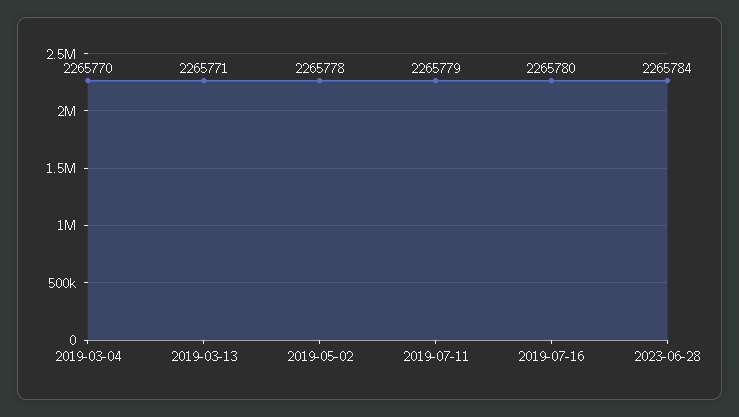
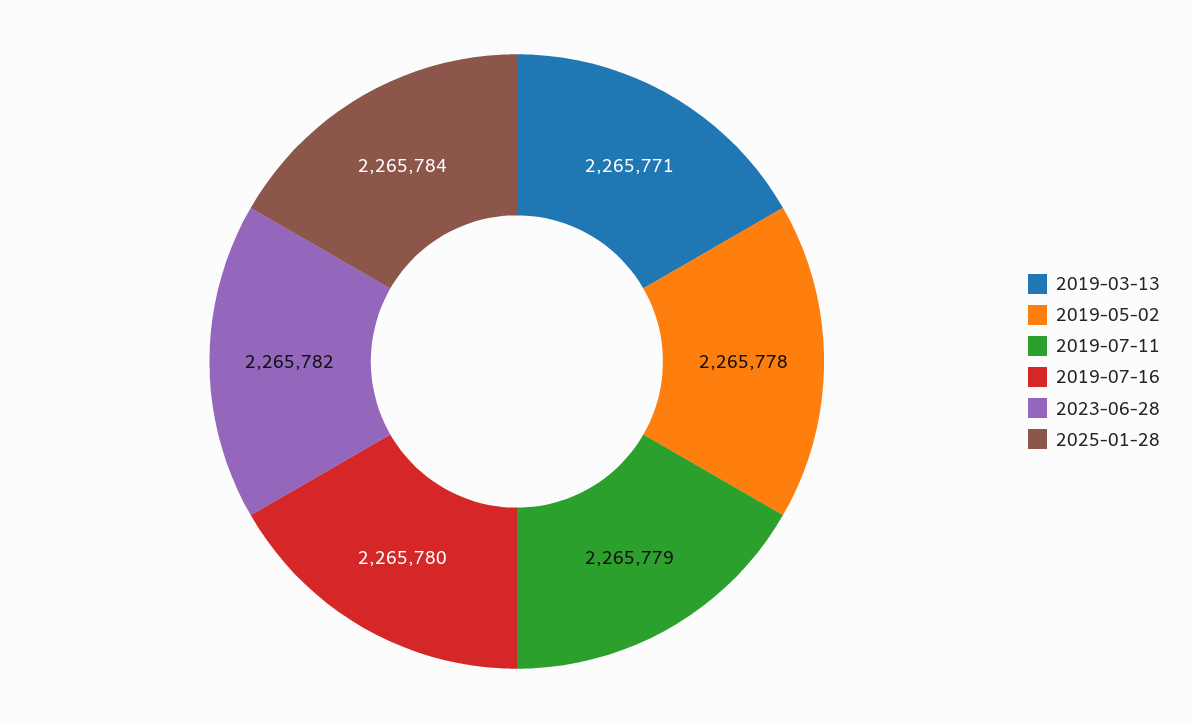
2019-03-04: 2265770 -> none
2023-06-28: 2265784 -> 2265782
2025-01-28: none -> 2265784

